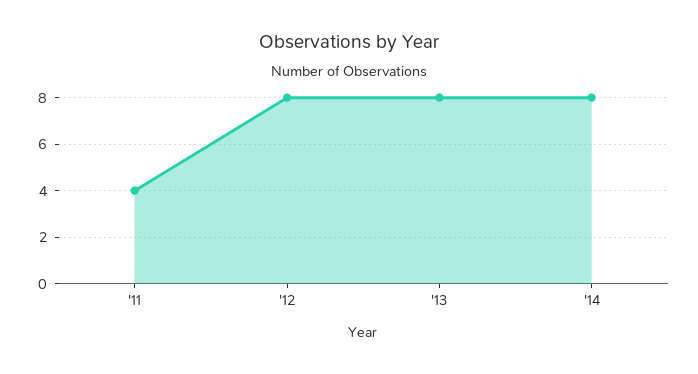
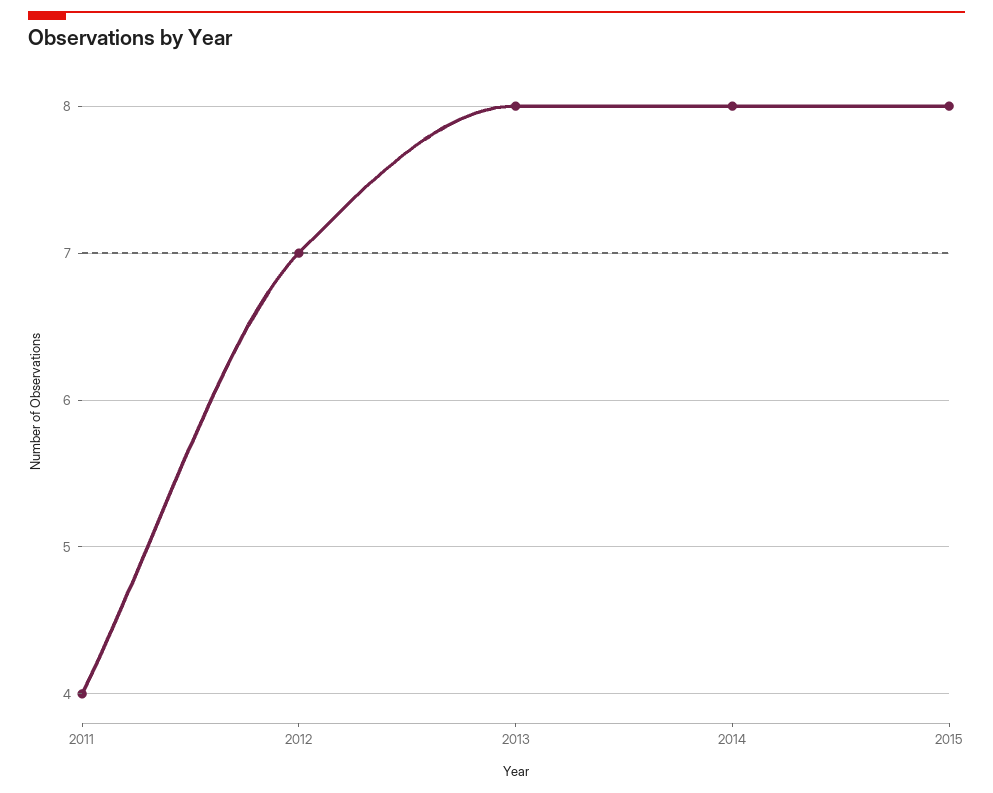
'12: 8 -> 7
2015: none -> 8

